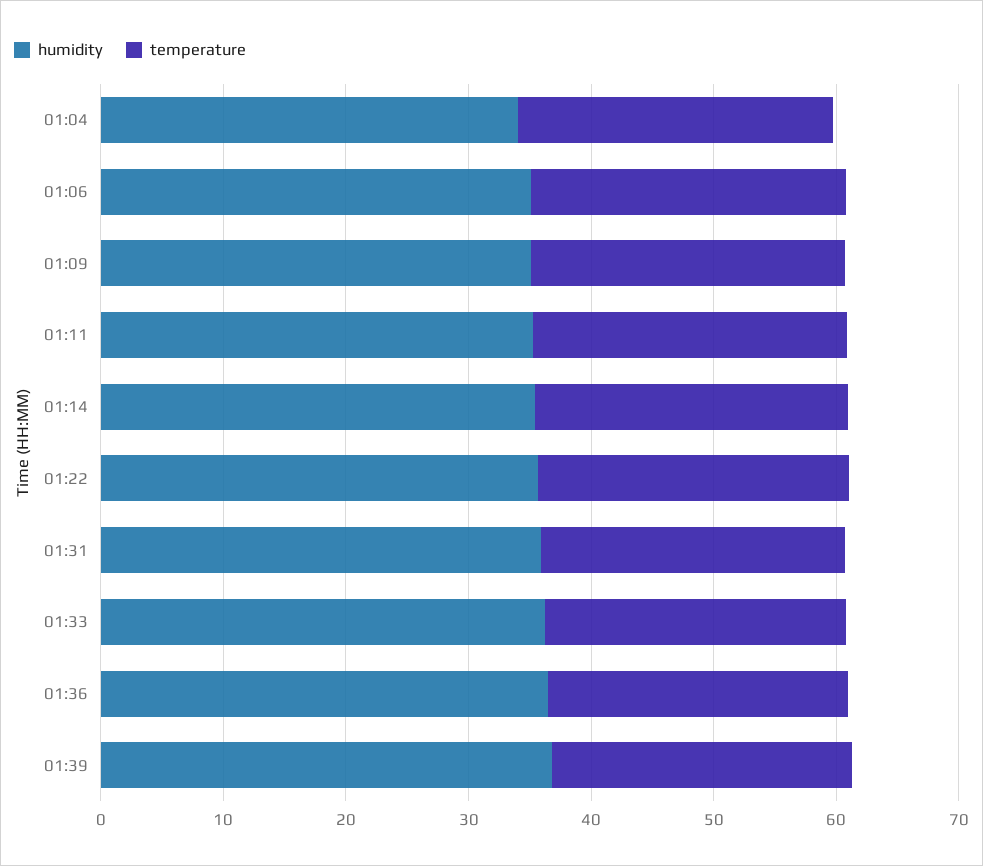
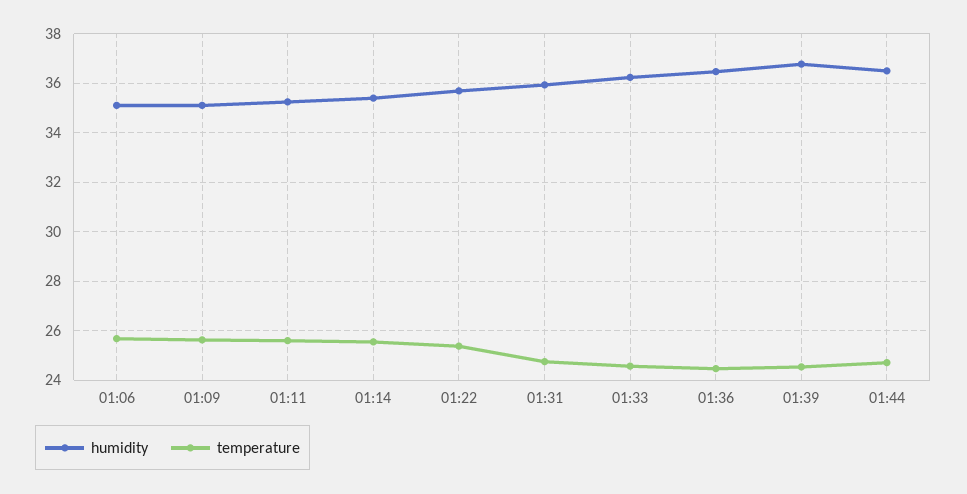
humidity, 01:04: 34 -> none
temperature, 01:04: 26 -> none
humidity, 01:44: none -> 36.5
temperature, 01:44: none -> 24.75

